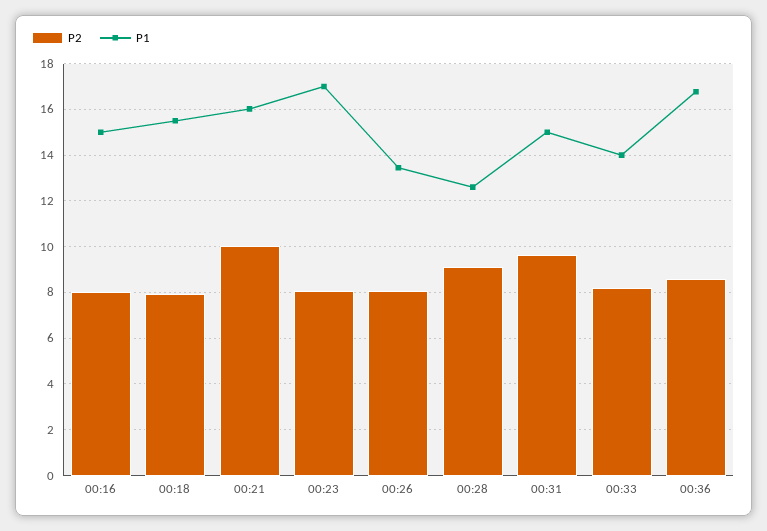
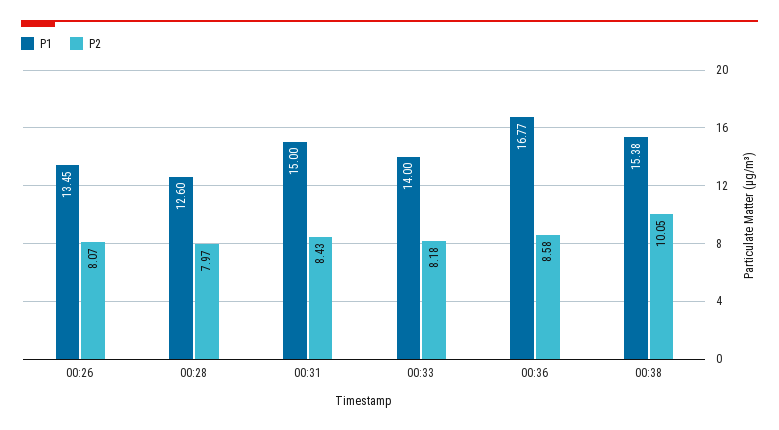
P2, 00:16: 8 -> none
P1, 00:16: 15 -> none
P2, 00:18: 8 -> none
P1, 00:18: 15.5 -> none
P2, 00:21: 10 -> none
P1, 00:21: 16 -> none
P2, 00:23: 8 -> none
P1, 00:23: 17 -> none
P2, 00:28: 9 -> 7.97
P2, 00:31: 9.5 -> 8.43
P1, 00:38: none -> 15.38
P2, 00:38: none -> 10.05

